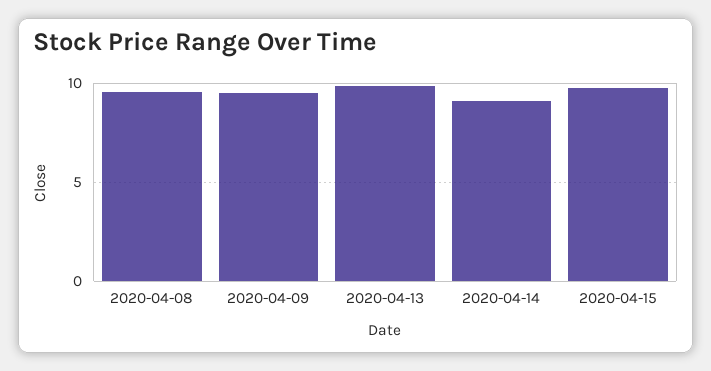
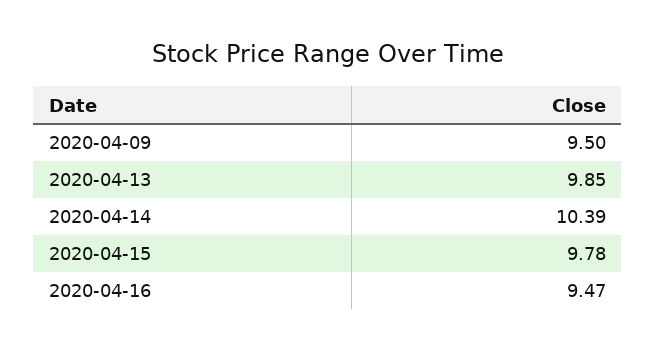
2020-04-08: 9.5 -> none
2020-04-14: 9 -> 10.39
2020-04-16: none -> 9.47

